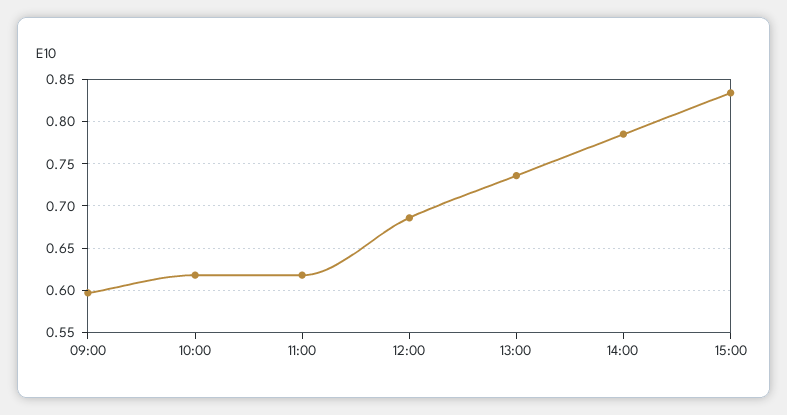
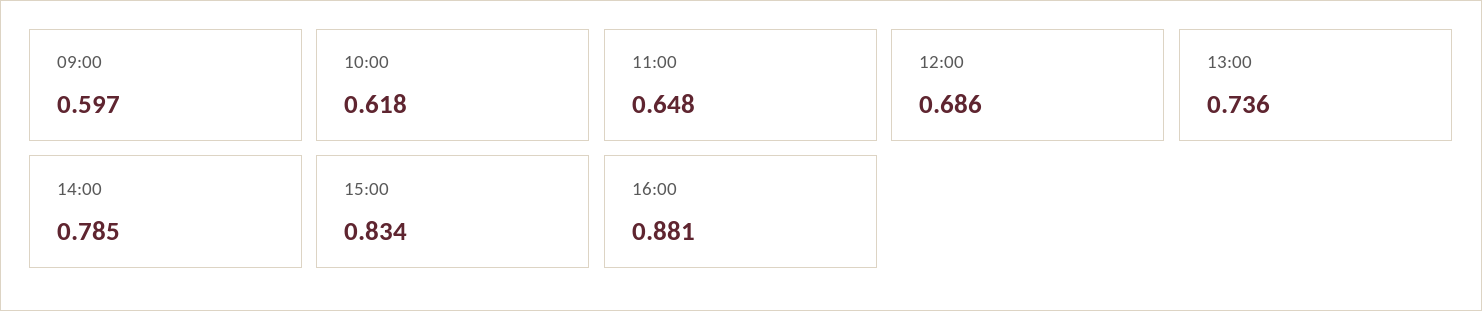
11:00: 0.62 -> 0.648
16:00: none -> 0.881

